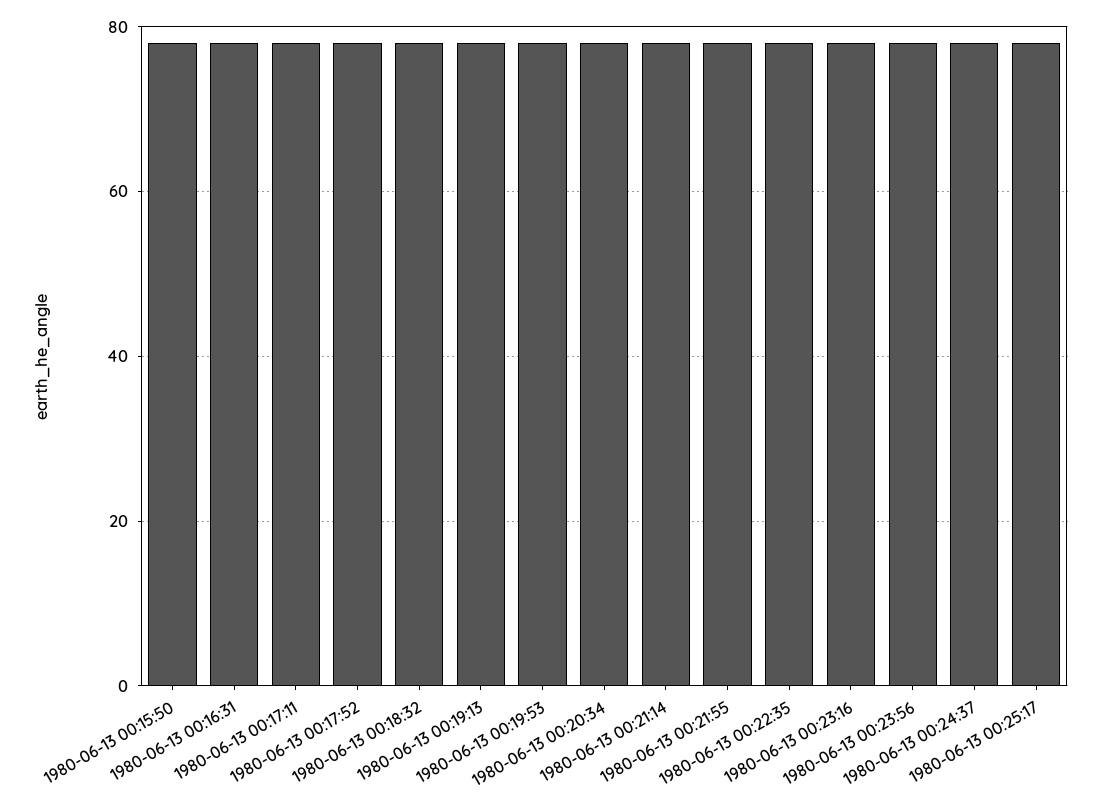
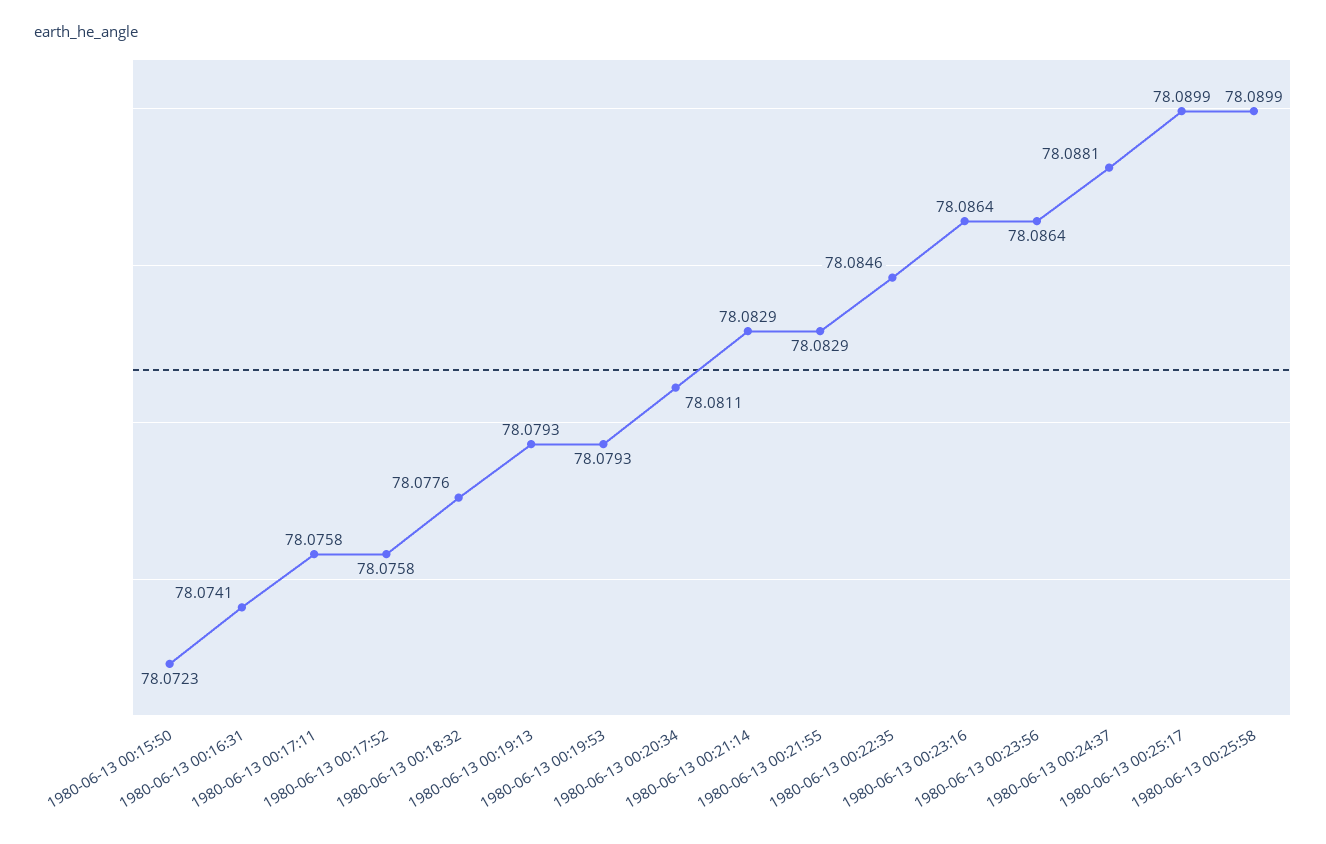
1980-06-13 00:25:58: none -> 78.0899

